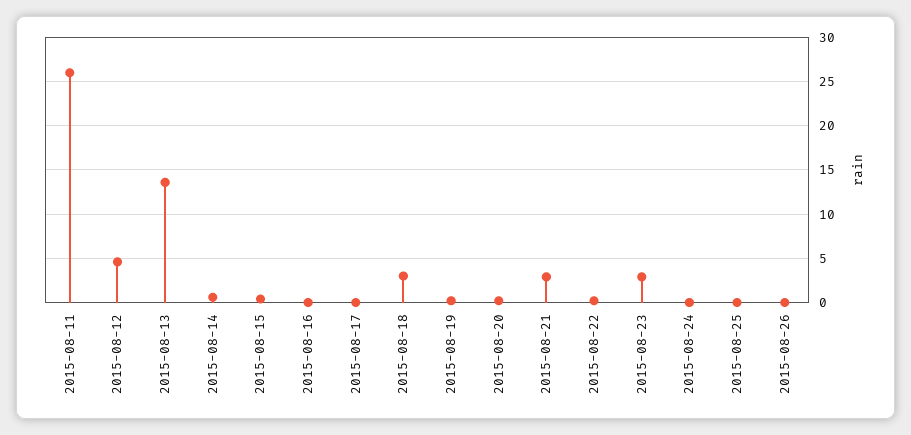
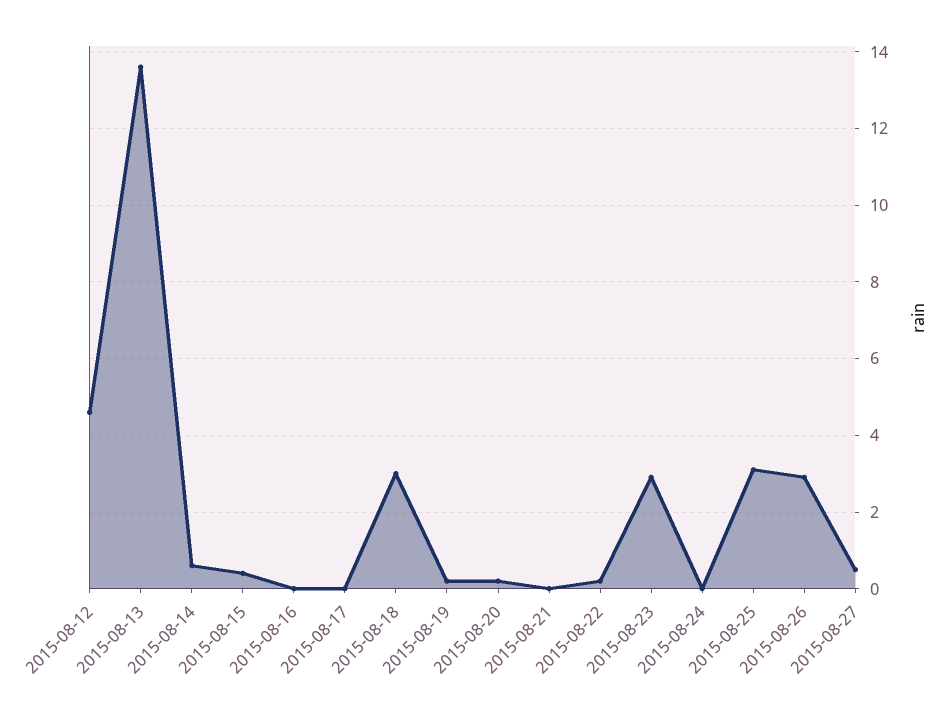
2015-08-11: 26 -> none
2015-08-21: 3 -> 0
2015-08-25: 0 -> 3
2015-08-26: 0 -> 3
2015-08-27: none -> 0.5

